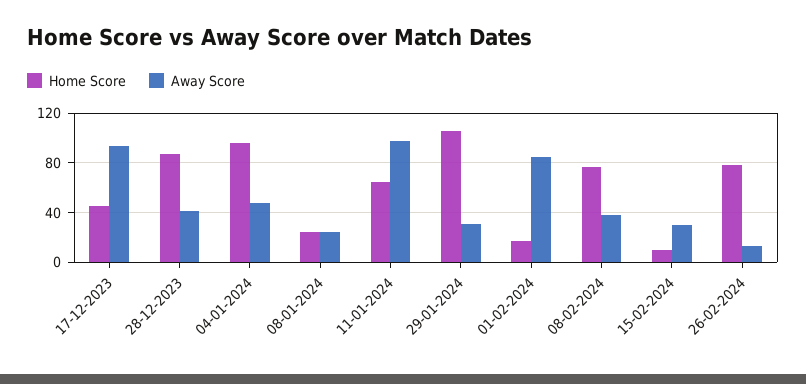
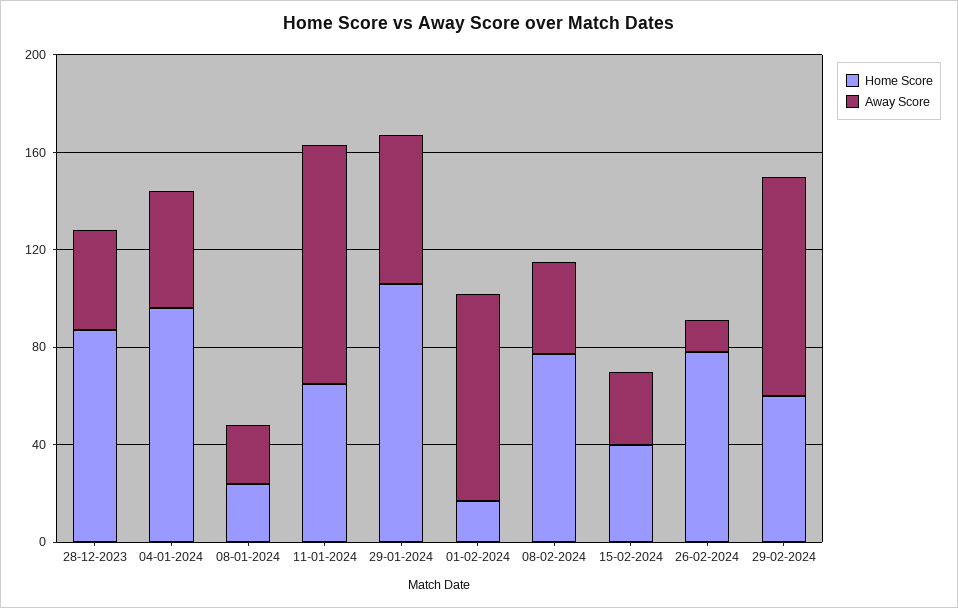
Home Score, 17-12-2023: 45 -> none
Away Score, 17-12-2023: 95 -> none
Away Score, 29-01-2024: 30 -> 60
Home Score, 15-02-2024: 10 -> 40
Home Score, 29-02-2024: none -> 60
Away Score, 29-02-2024: none -> 90

